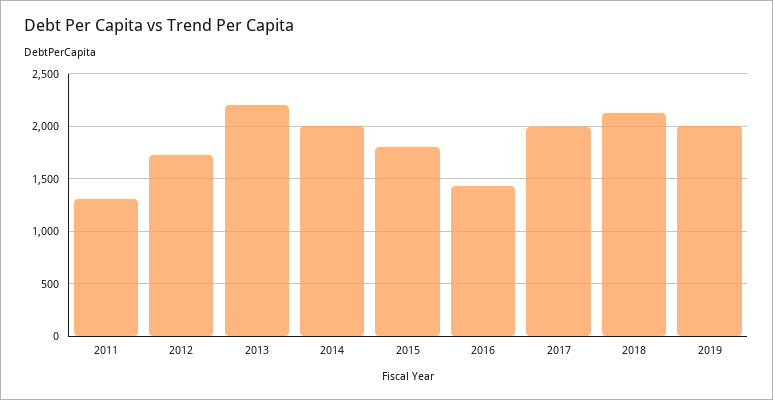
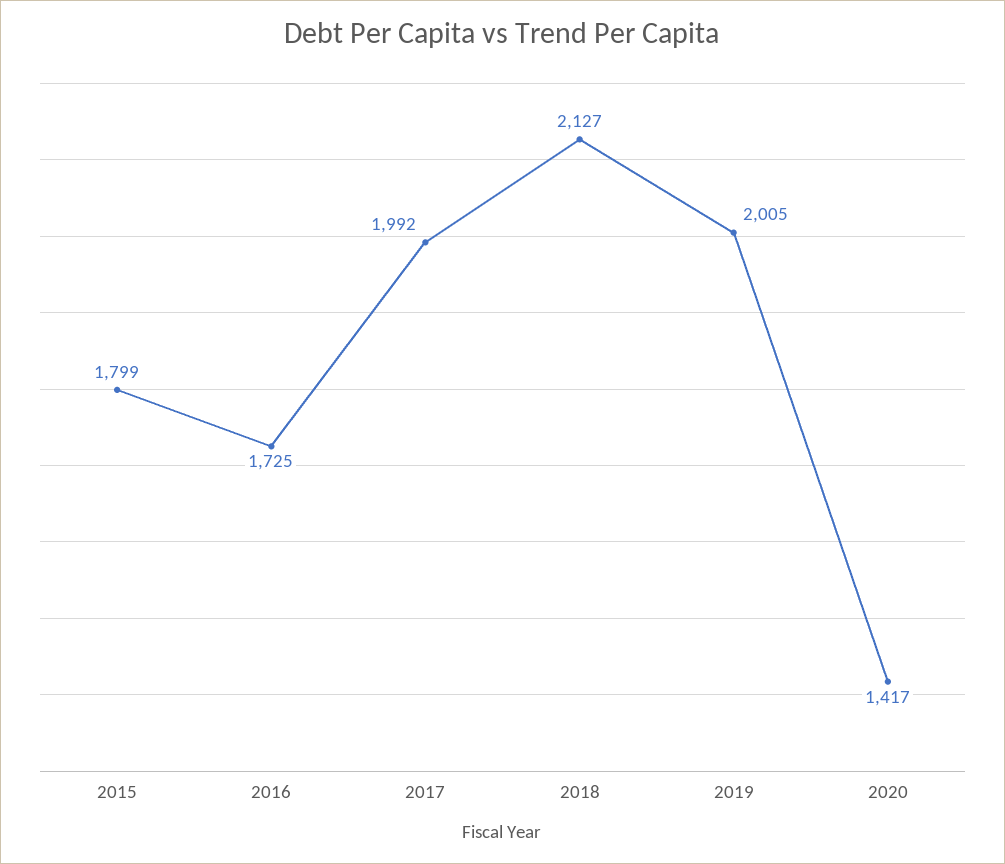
2011: 1300 -> none
2012: 1700 -> none
2013: 2200 -> none
2014: 2000 -> none
2016: 1400 -> 1725
2020: none -> 1417

